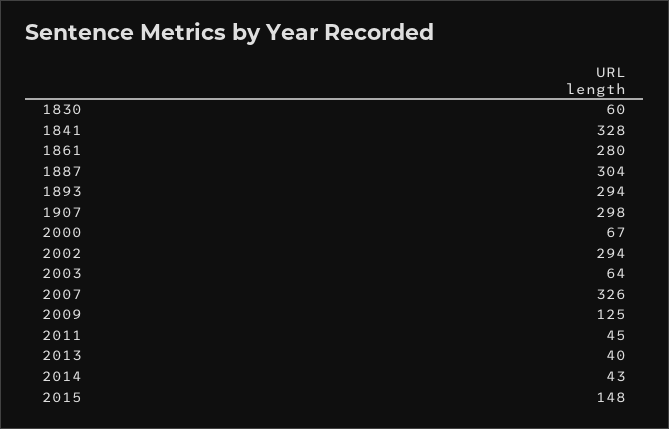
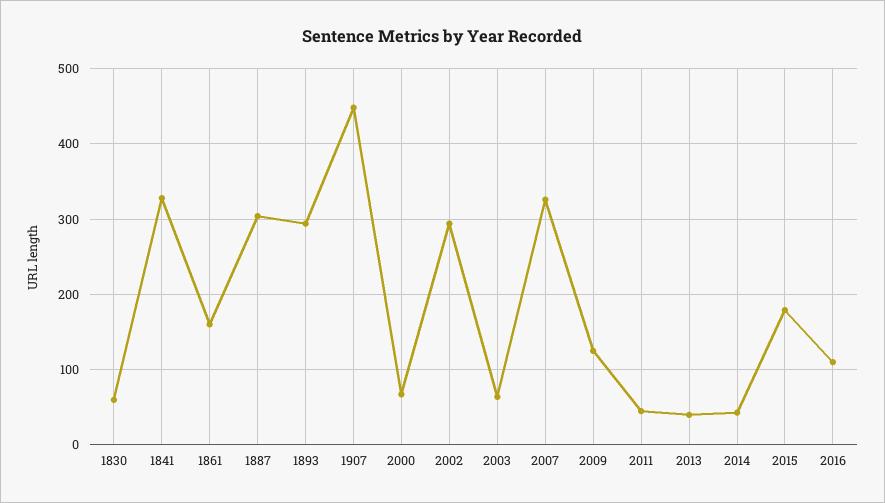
1861: 280 -> 160
1907: 298 -> 450
2015: 148 -> 180
2016: none -> 110

